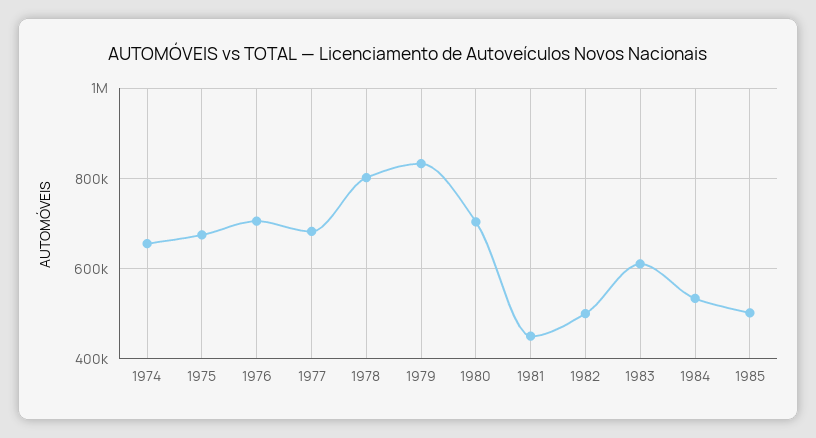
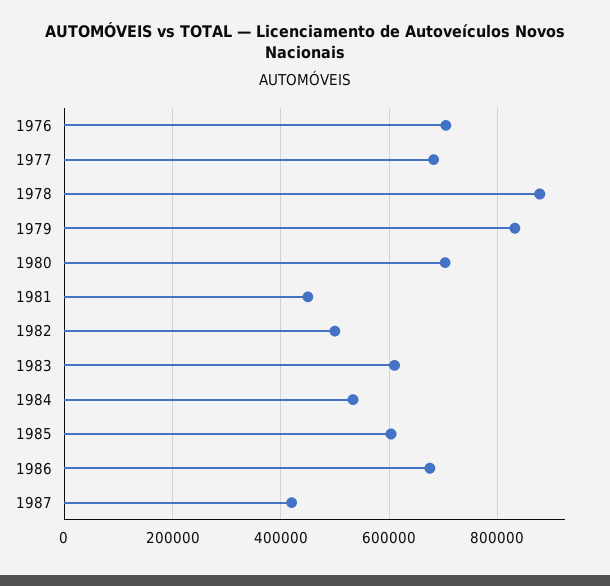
1974: 660000 -> none
1975: 680000 -> none
1978: 800000 -> 880000
1985: 500000 -> 600000
1986: none -> 680000
1987: none -> 420000

